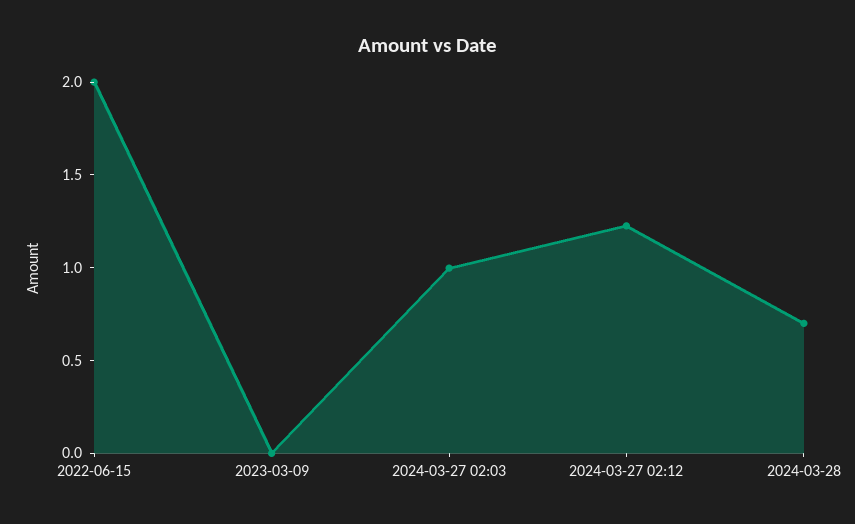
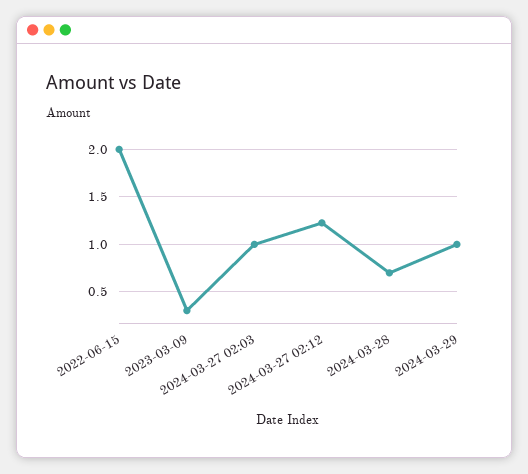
2023-03-09: 0 -> 0.3
2024-03-29: none -> 1

